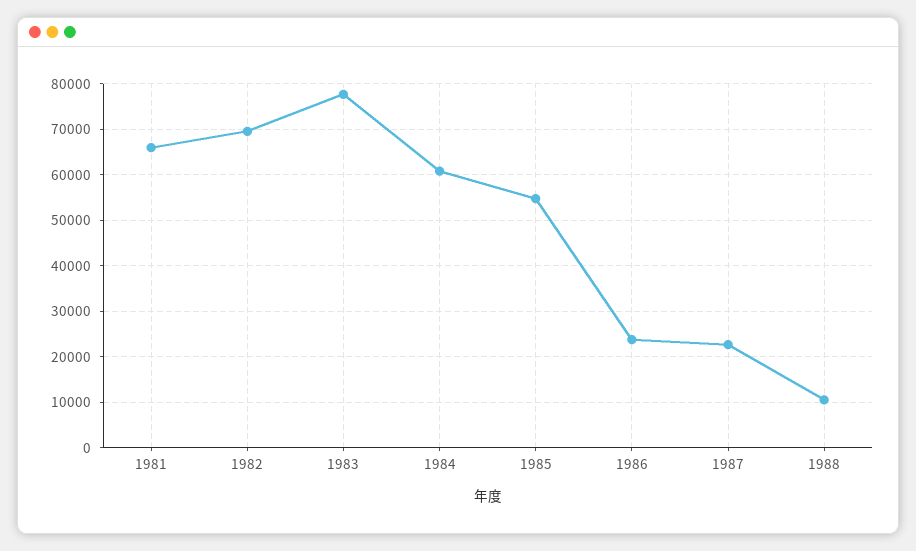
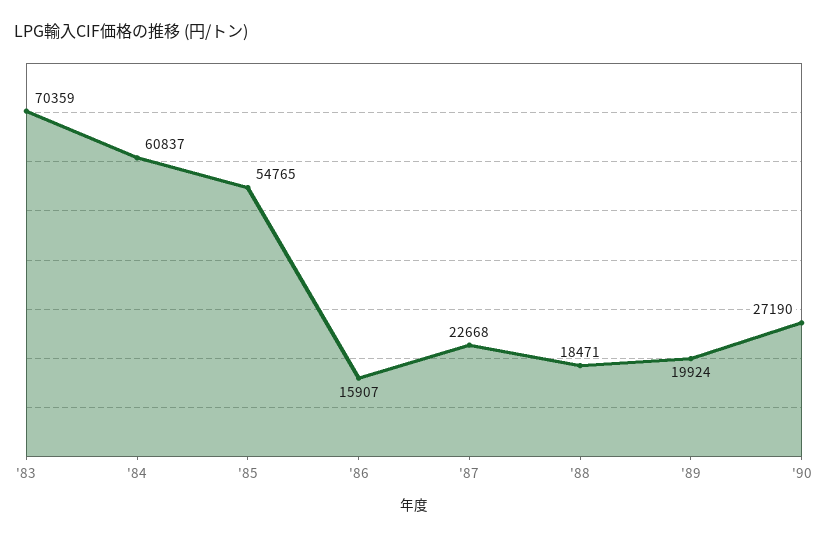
1981: 66000 -> none
1982: 70000 -> none
1983: 78000 -> 70359
1986: 24000 -> 15907
1988: 10000 -> 18471
'89: none -> 19924
'90: none -> 27190

